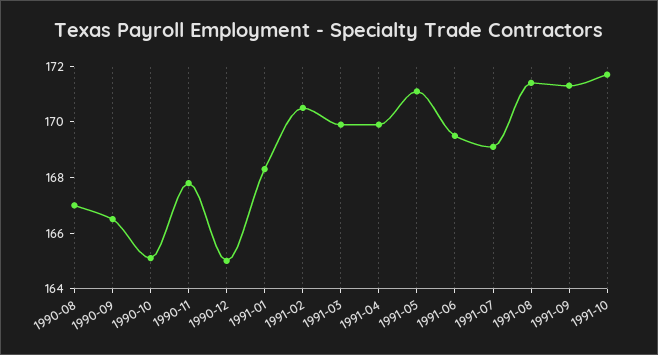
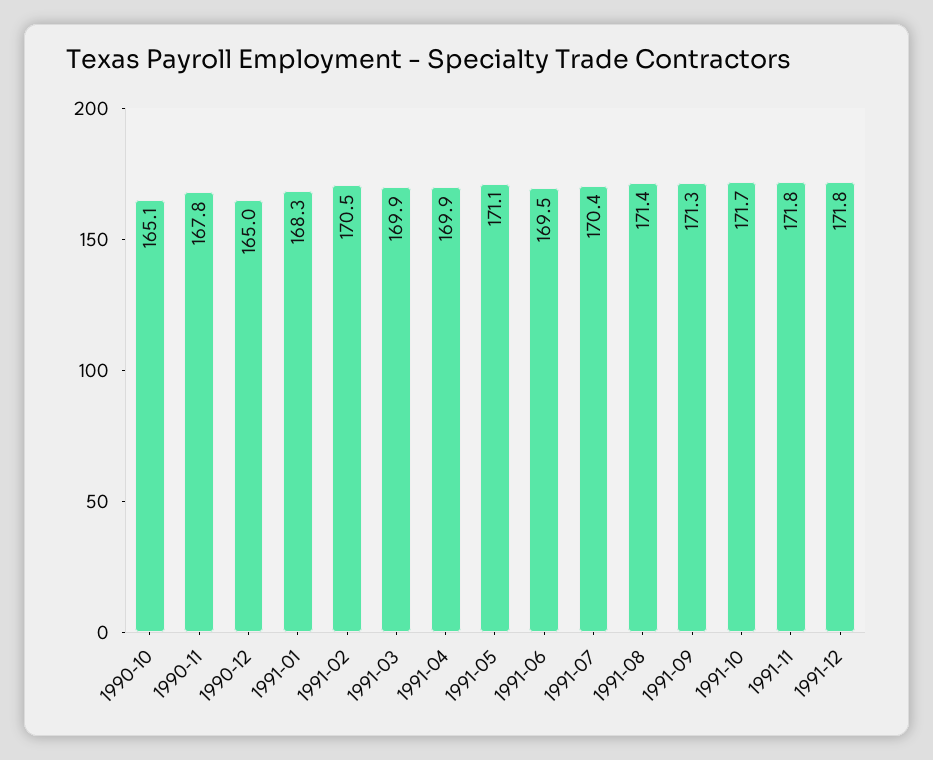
1990-08: 167 -> none
1990-09: 166.5 -> none
1991-07: 169 -> 170.4
1991-11: none -> 171.8
1991-12: none -> 171.8

